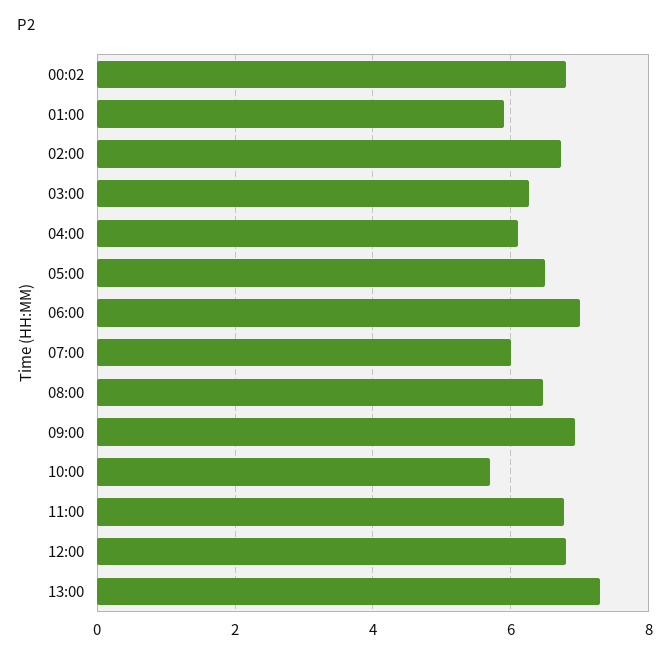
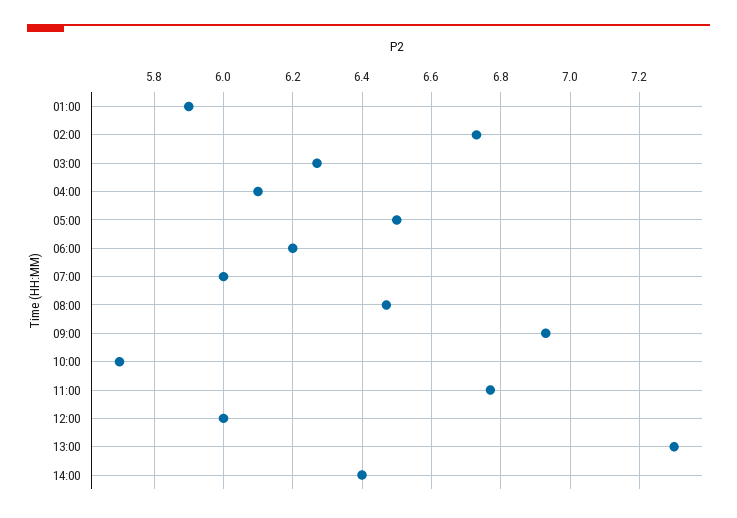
00:02: 6.8 -> none
06:00: 7 -> 6.2
12:00: 6.8 -> 6
14:00: none -> 6.4

